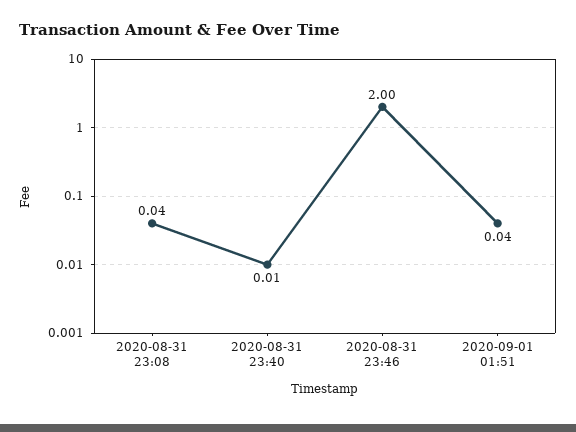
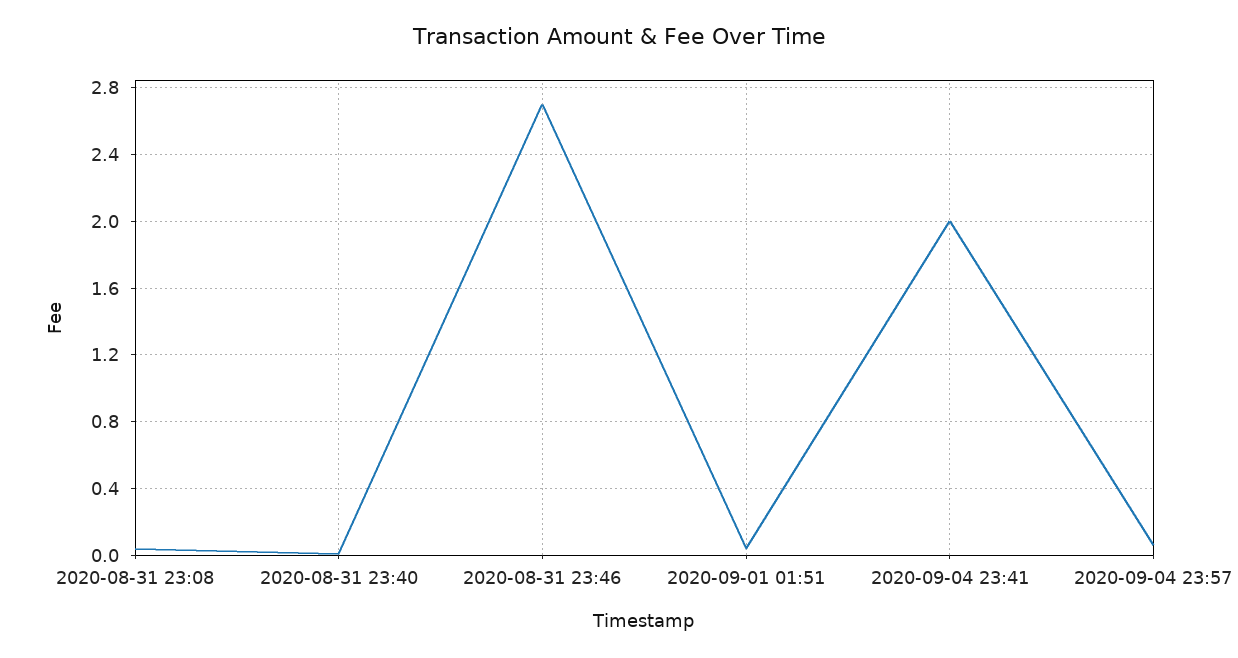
2020-08-31 23:46: 2 -> 2.7
2020-09-04 23:41: none -> 2
2020-09-04 23:57: none -> 0.05

